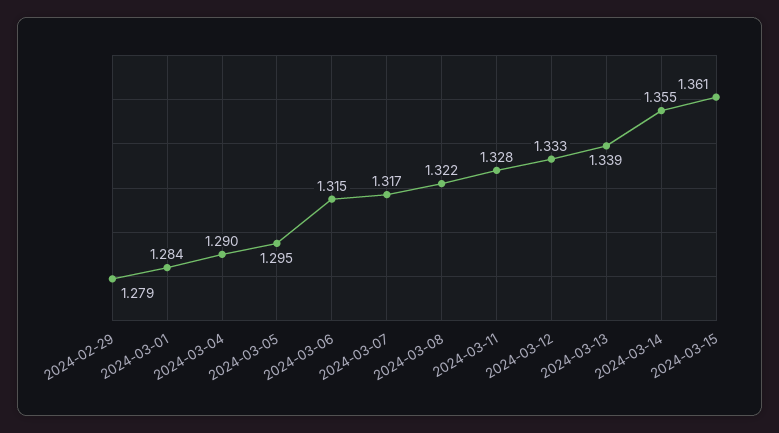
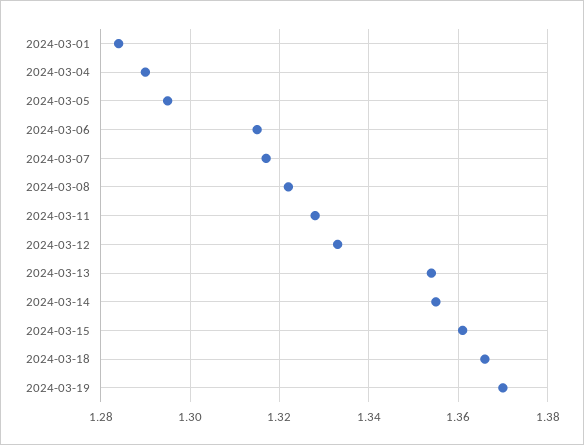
2024-02-29: 1.279 -> none
2024-03-13: 1.339 -> 1.355
2024-03-18: none -> 1.365
2024-03-19: none -> 1.37

